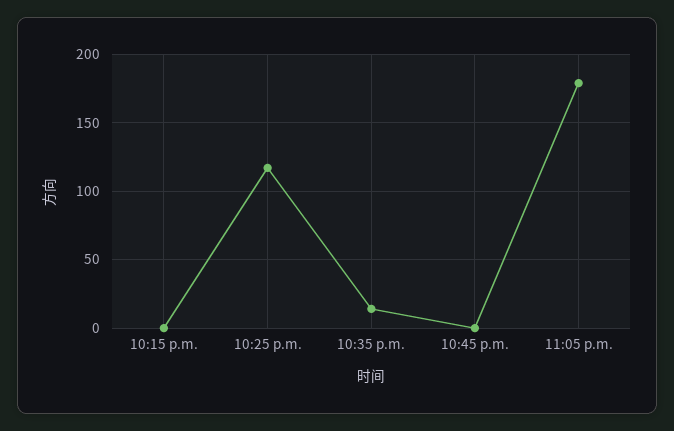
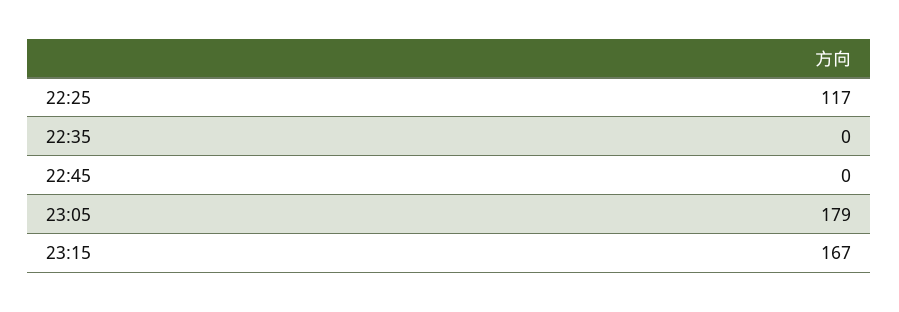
10:15 p.m.: 0 -> none
10:35 p.m.: 15 -> 0
23:15: none -> 167

